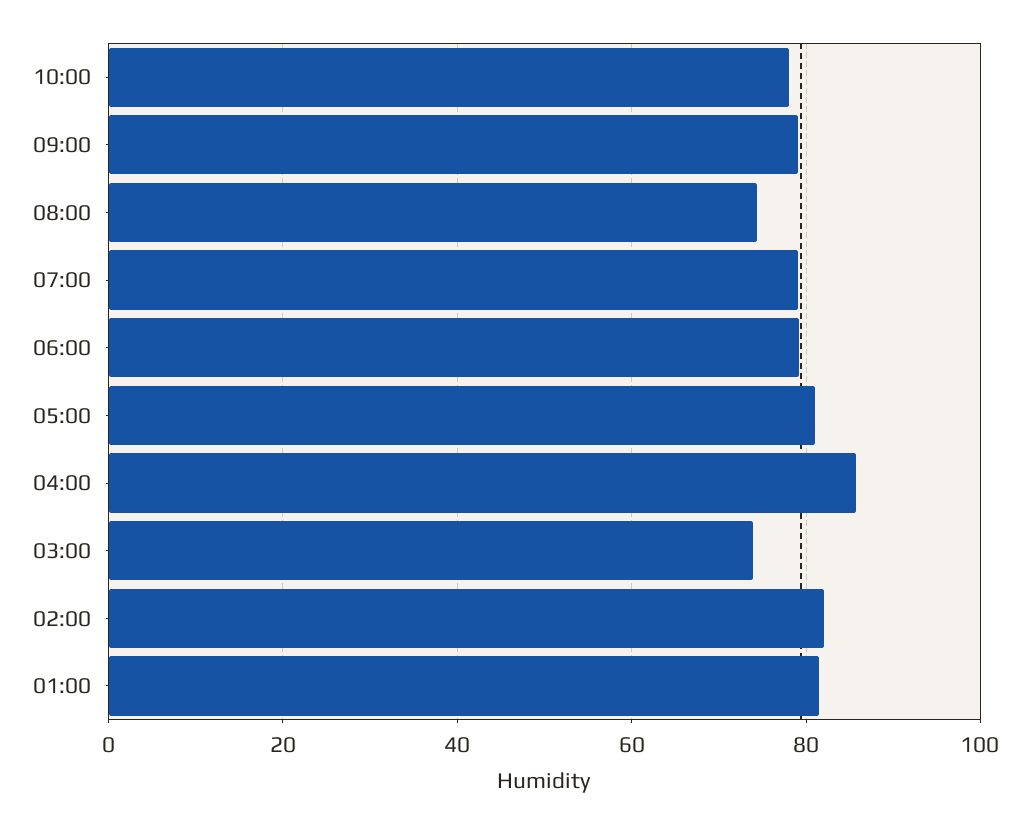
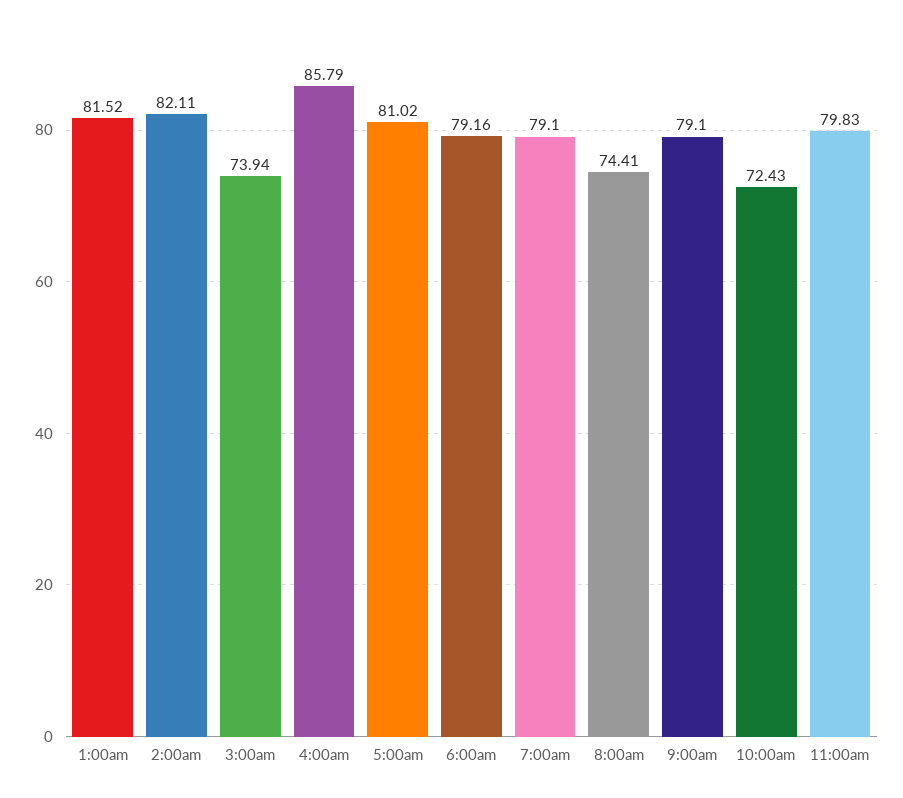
10:00: 78 -> 72.43
11:00am: none -> 79.83

